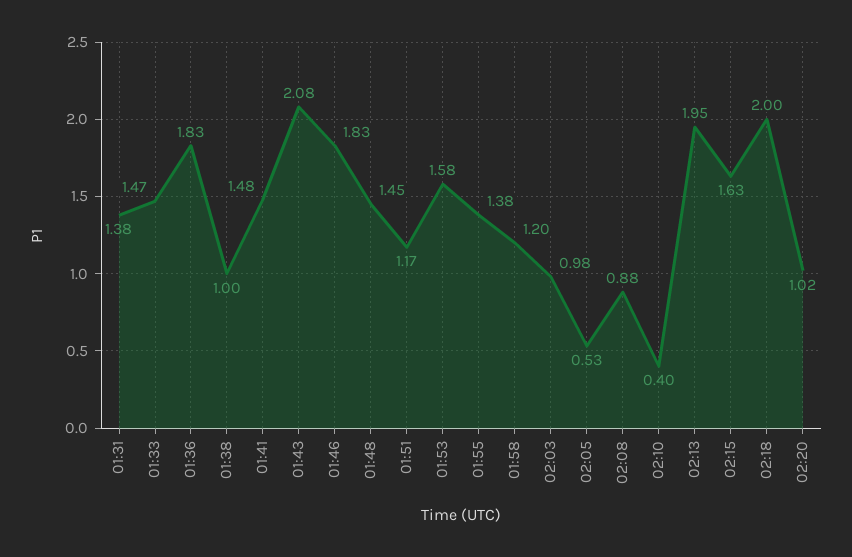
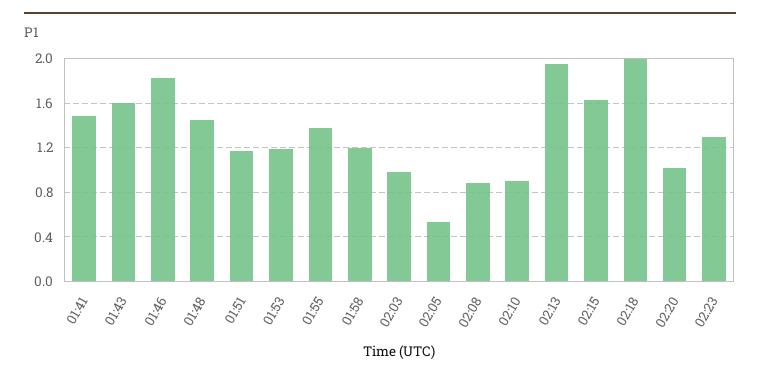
01:31: 1.38 -> none
01:33: 1.47 -> none
01:36: 1.83 -> none
01:38: 1 -> none
01:43: 2.08 -> 1.6
01:53: 1.58 -> 1.2
02:10: 0.4 -> 0.9
02:23: none -> 1.3

